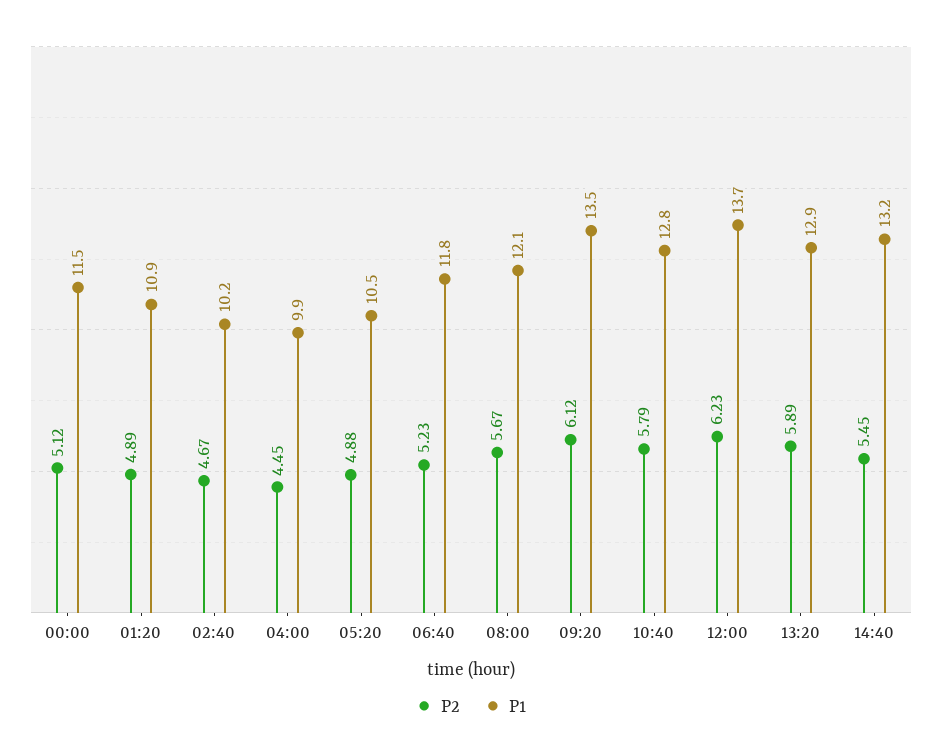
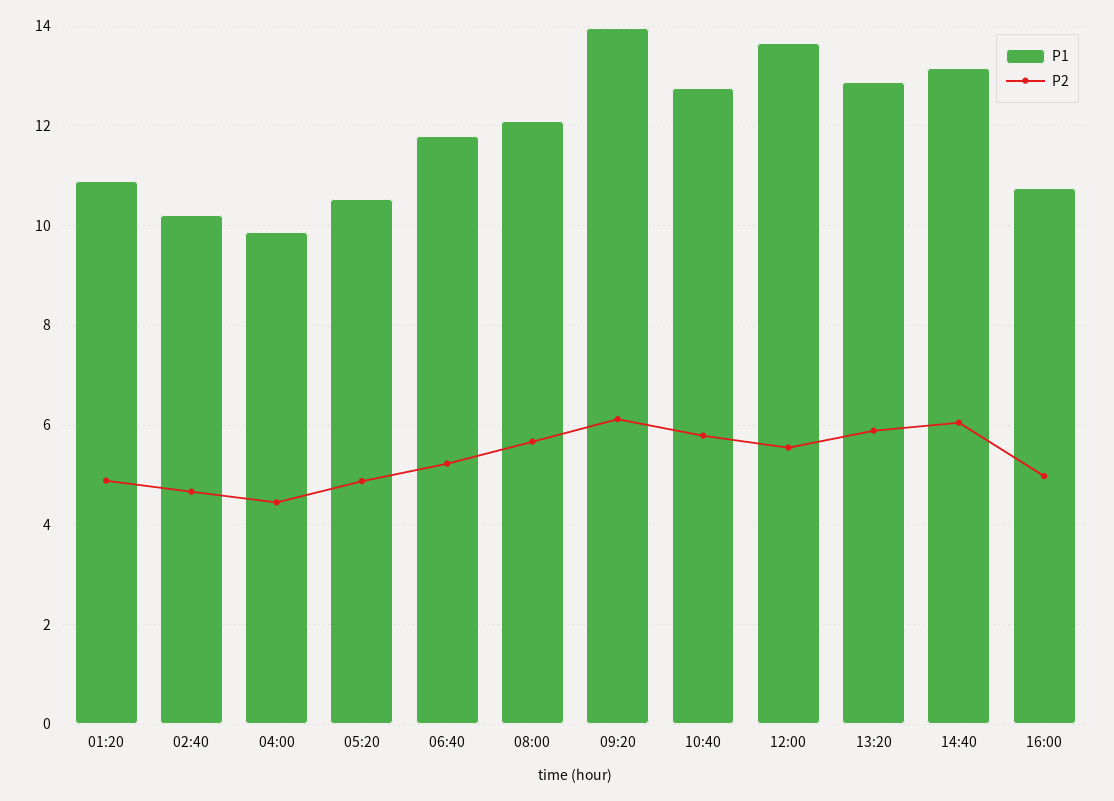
P2, 00:00: 5.12 -> none
P1, 00:00: 11.5 -> none
P1, 09:20: 13.5 -> 14
P2, 12:00: 6.23 -> 5.6
P2, 14:40: 5.45 -> 6
P1, 16:00: none -> 10.8
P2, 16:00: none -> 5

